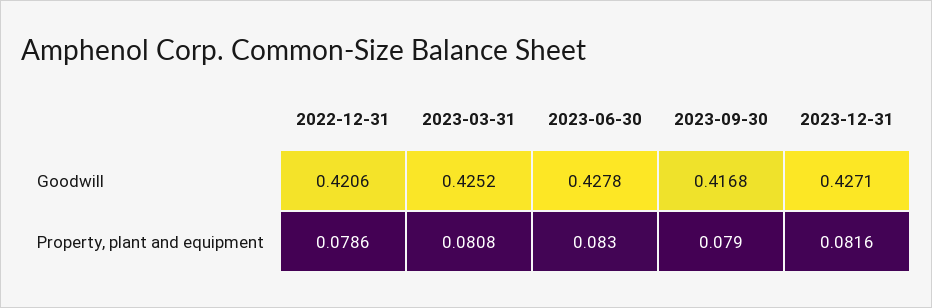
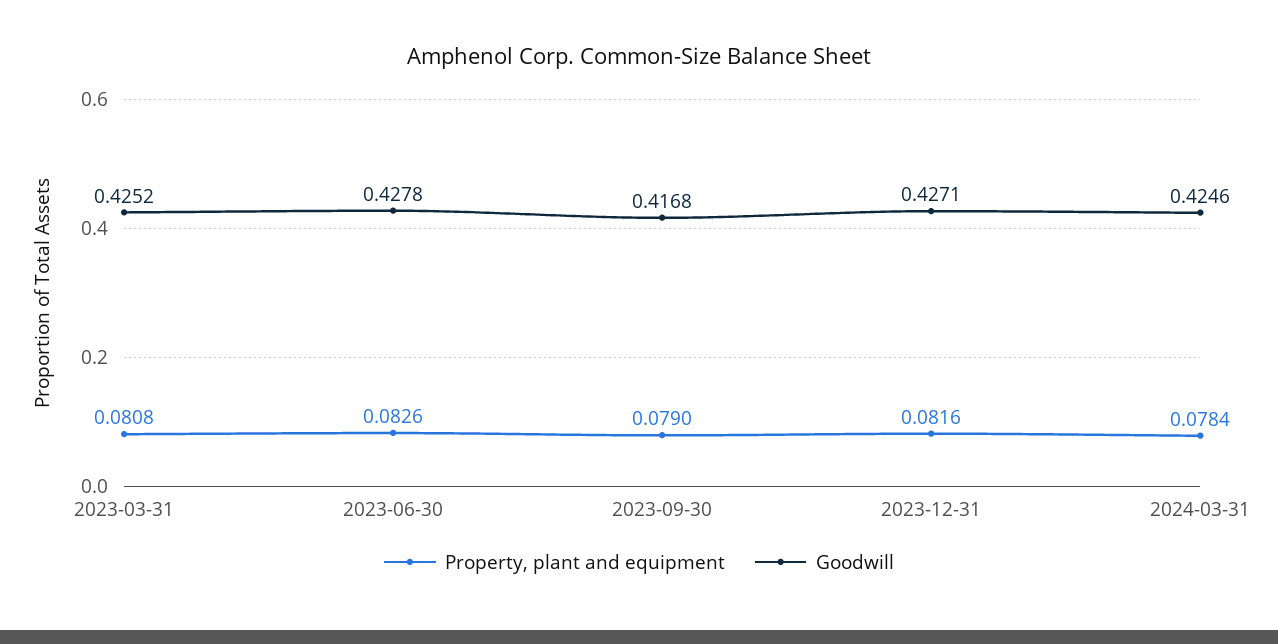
Goodwill, 2022-12-31: 0.4206 -> none
Property, plant and equipment, 2022-12-31: 0.0786 -> none
Property, plant and equipment, 2023-06-30: 0.083 -> 0.0826
Property, plant and equipment, 2024-03-31: none -> 0.0784
Goodwill, 2024-03-31: none -> 0.4246

